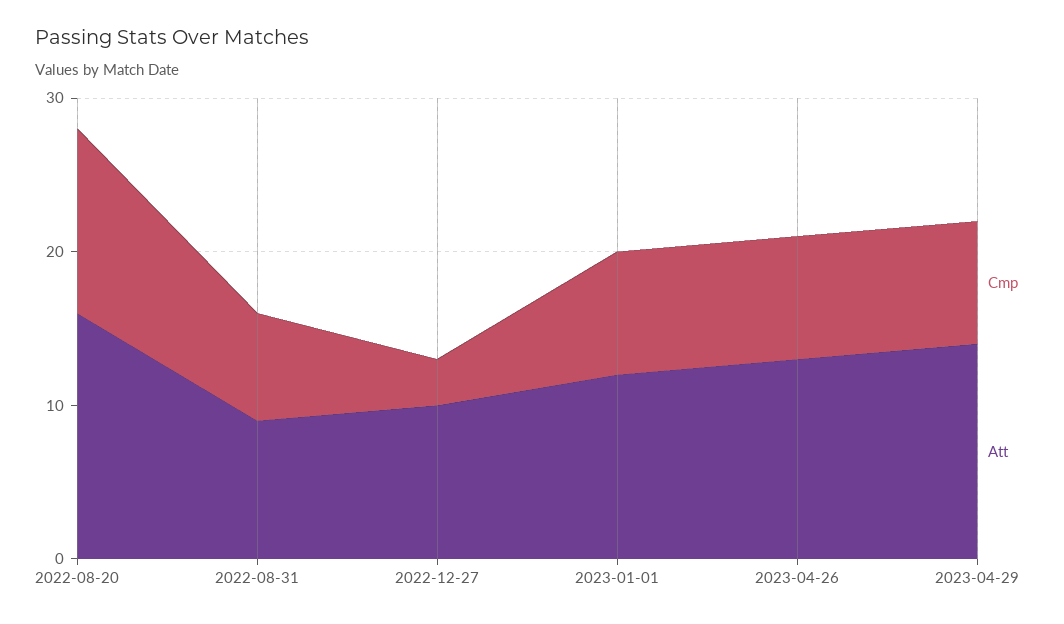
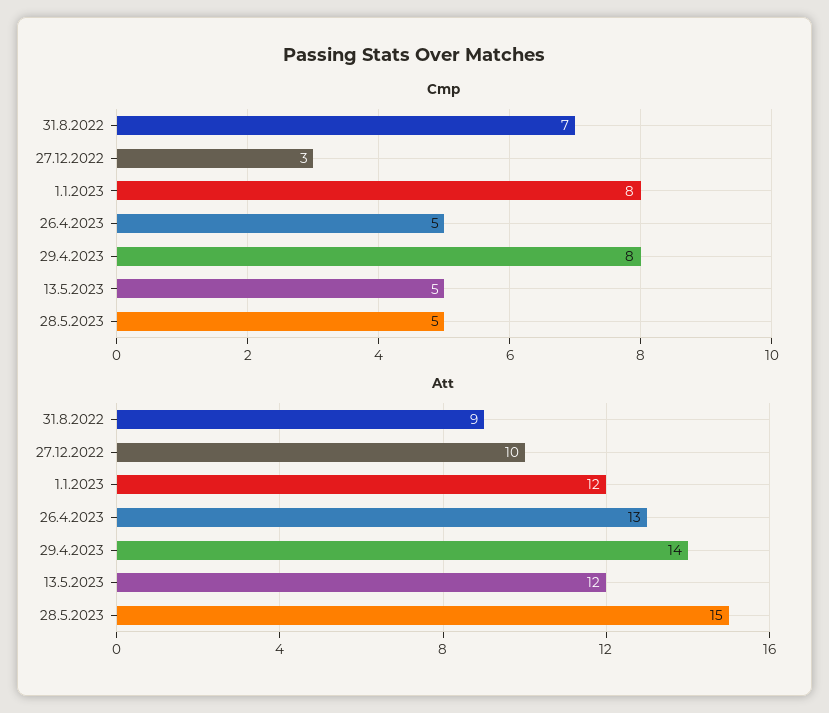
Cmp, 2022-08-20: 12 -> none
Att, 2022-08-20: 16 -> none
Cmp, 2023-04-26: 8 -> 5
Cmp, 13.5.2023: none -> 5
Cmp, 28.5.2023: none -> 5
Att, 13.5.2023: none -> 12
Att, 28.5.2023: none -> 15

